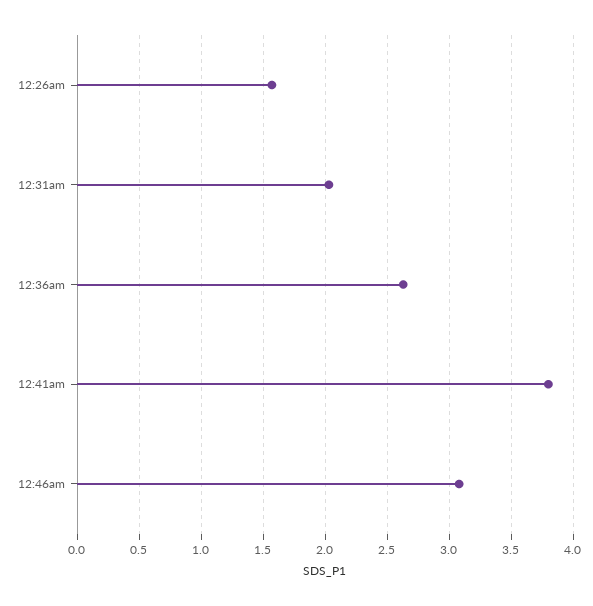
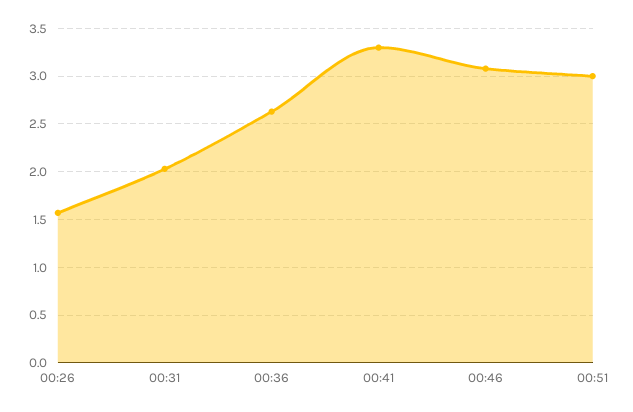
12:41am: 3.8 -> 3.3
00:51: none -> 3

